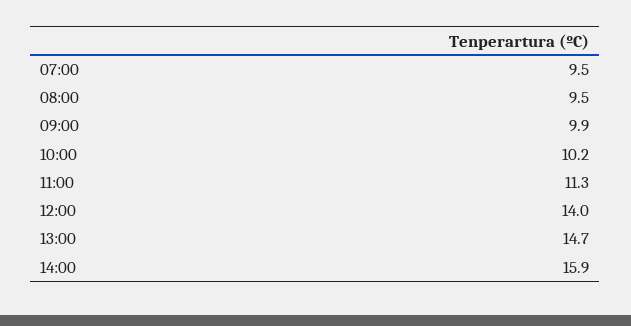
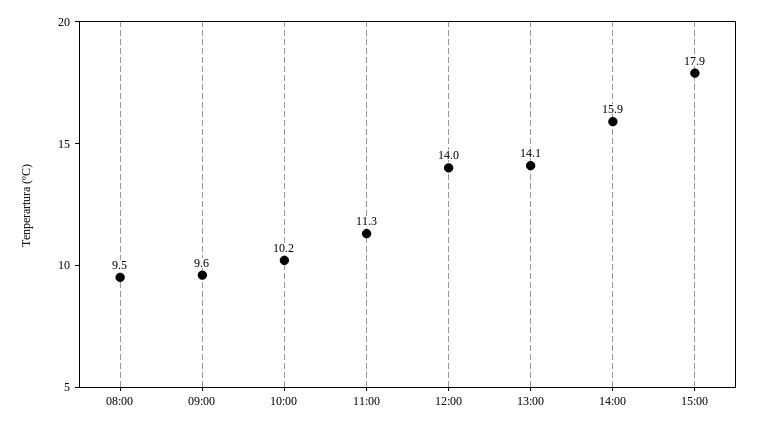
07:00: 9.5 -> none
09:00: 9.9 -> 9.6
13:00: 14.7 -> 14.1
15:00: none -> 17.9

